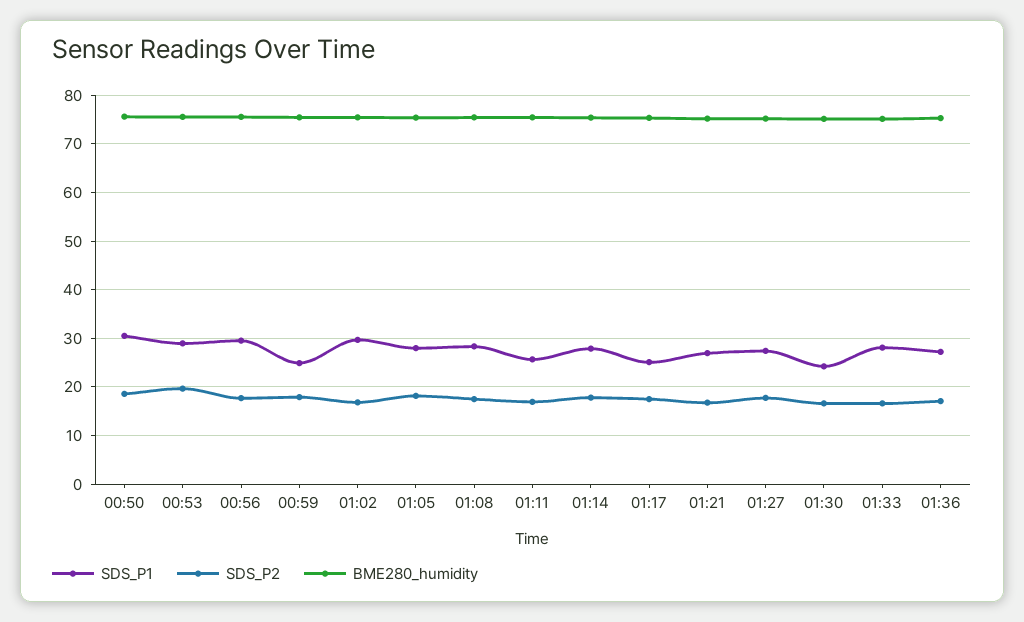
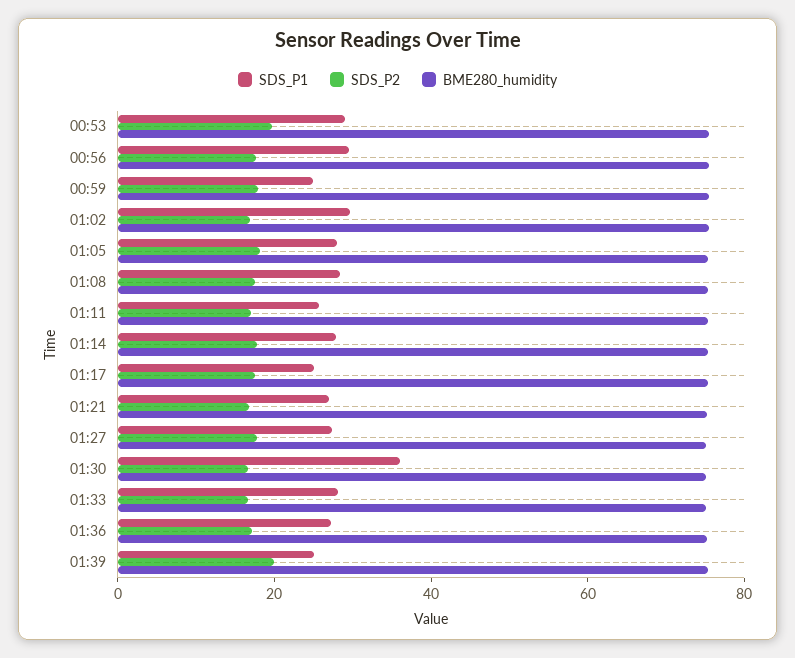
SDS_P1, 00:50: 30 -> none
SDS_P2, 00:50: 18 -> none
BME280_humidity, 00:50: 76 -> none
SDS_P1, 01:30: 24 -> 35
SDS_P1, 01:39: none -> 25
SDS_P2, 01:39: none -> 20
BME280_humidity, 01:39: none -> 75

